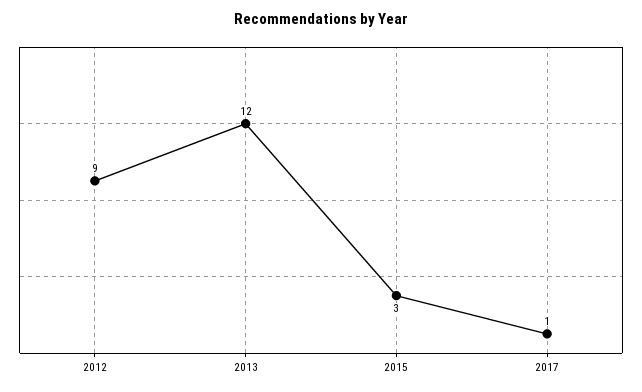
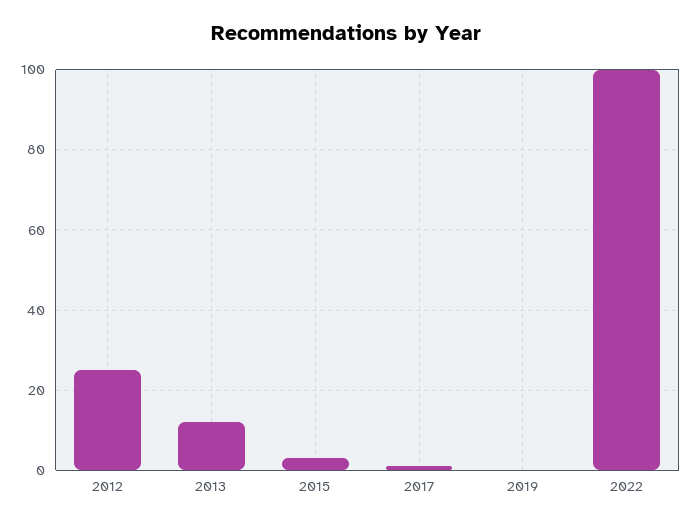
2012: 9 -> 25
2019: none -> 0
2022: none -> 100

